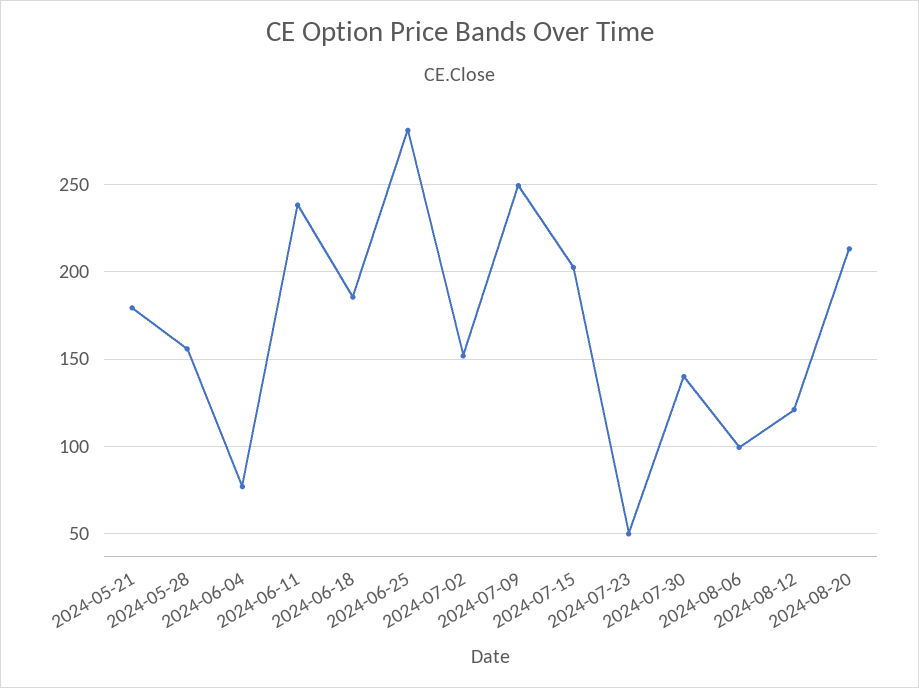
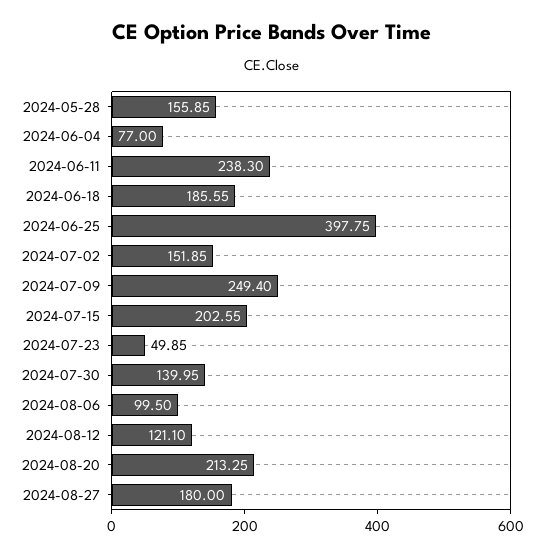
2024-05-21: 180 -> none
2024-06-25: 280 -> 397.75
2024-08-27: none -> 180

